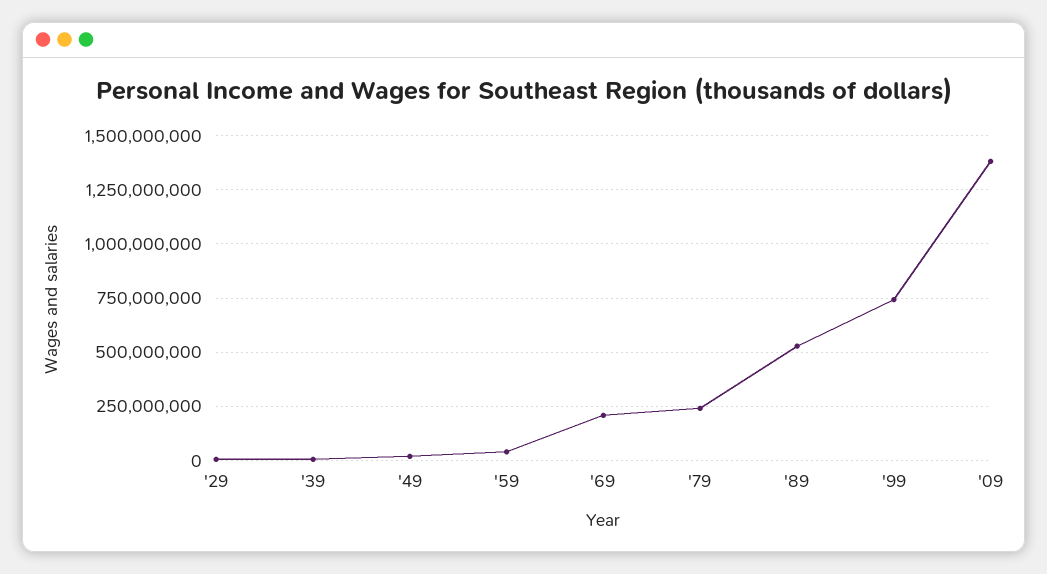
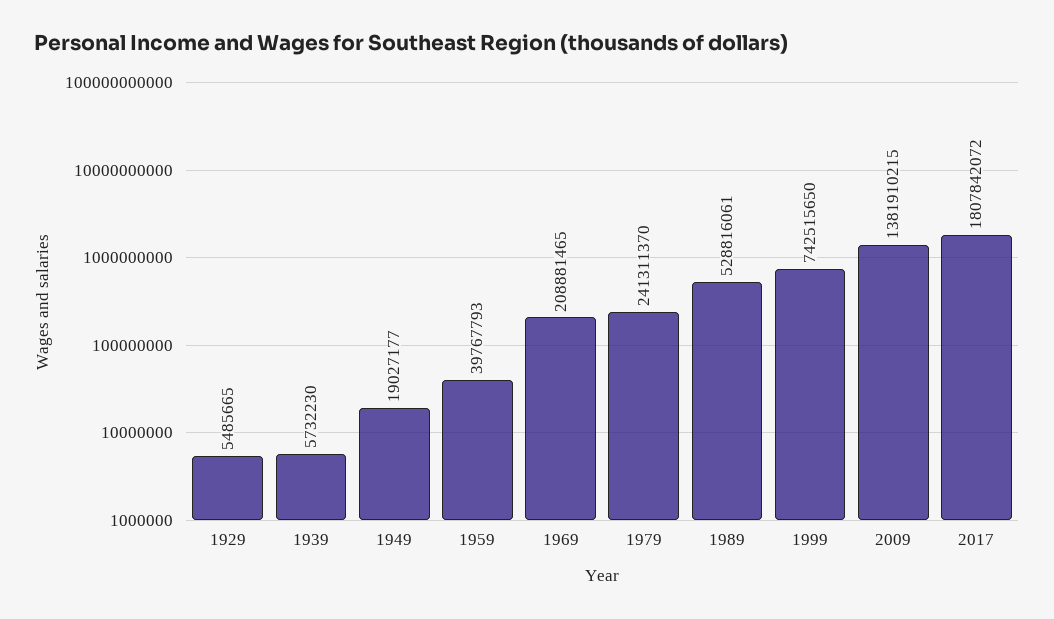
2017: none -> 1807842072

